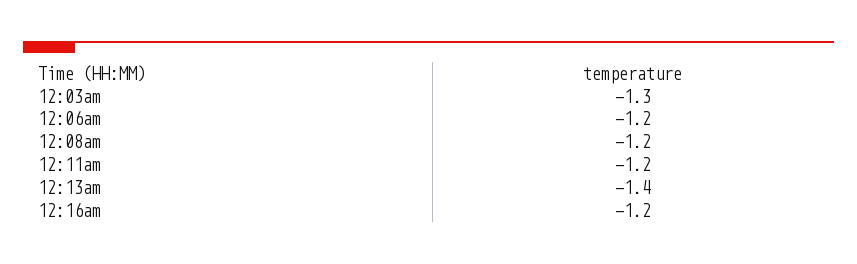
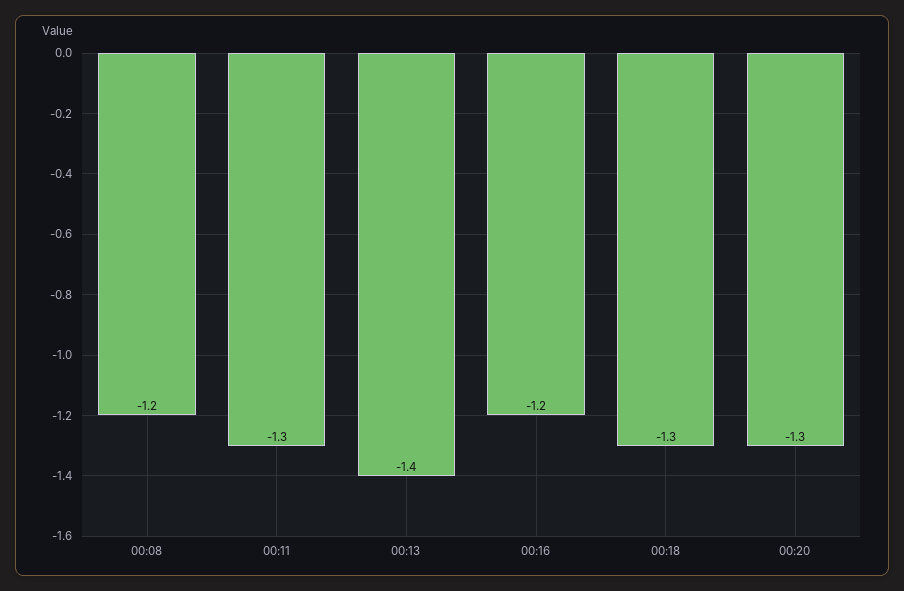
12:03am: -1.3 -> none
12:06am: -1.2 -> none
12:11am: -1.2 -> -1.3
00:18: none -> -1.3
00:20: none -> -1.3

